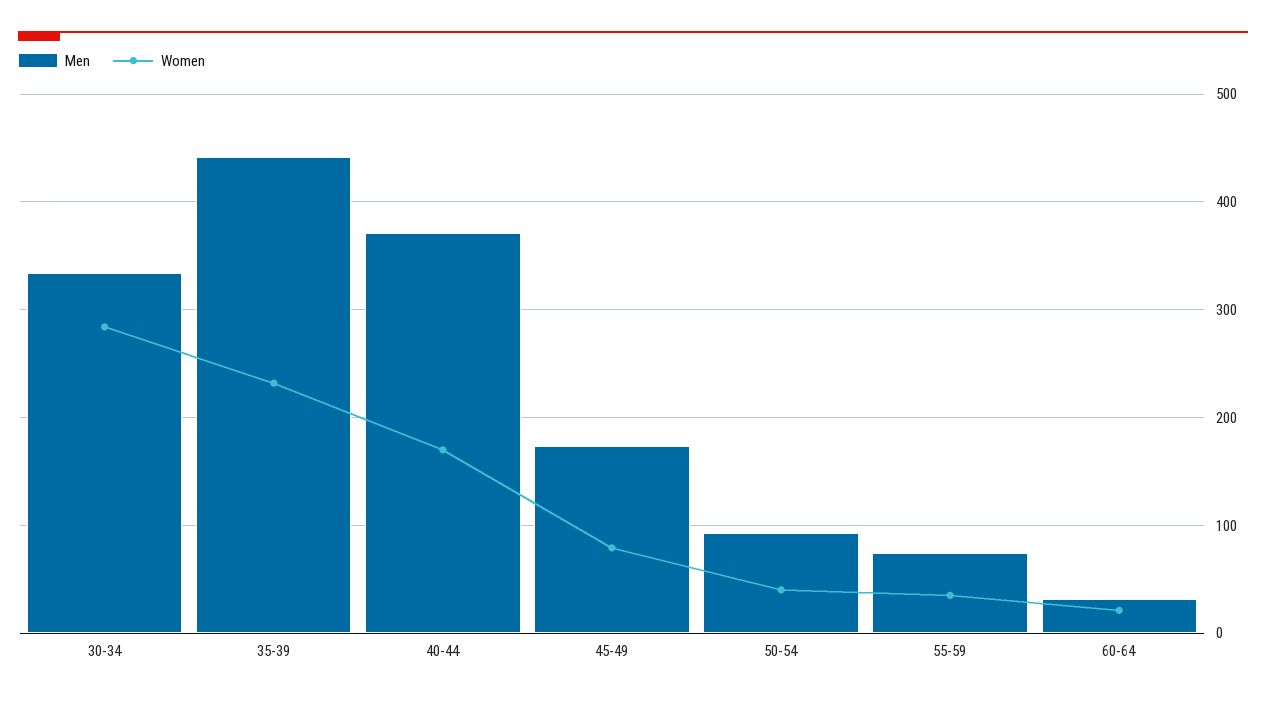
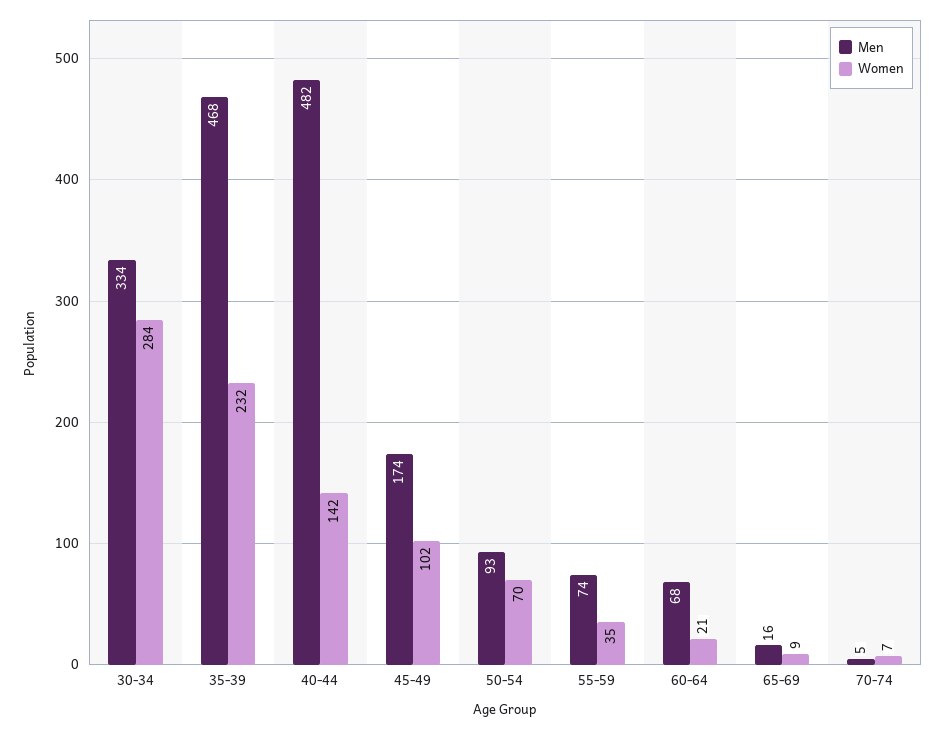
Men, 35-39: 440 -> 468
Men, 40-44: 370 -> 482
Women, 40-44: 170 -> 142
Women, 45-49: 80 -> 102
Women, 50-54: 40 -> 70
Men, 60-64: 30 -> 68
Men, 65-69: none -> 16
Women, 65-69: none -> 9
Men, 70-74: none -> 5
Women, 70-74: none -> 7

